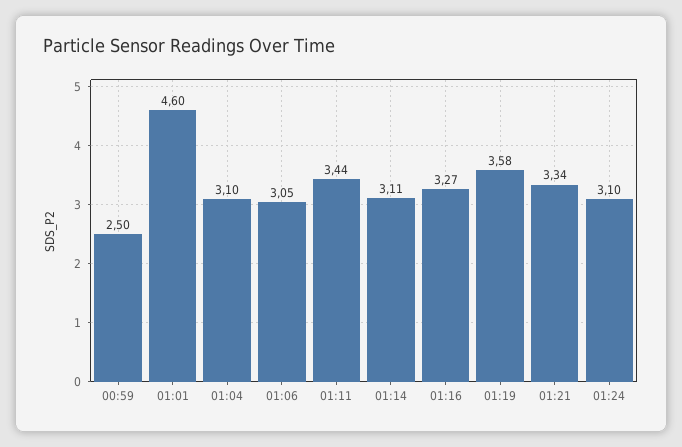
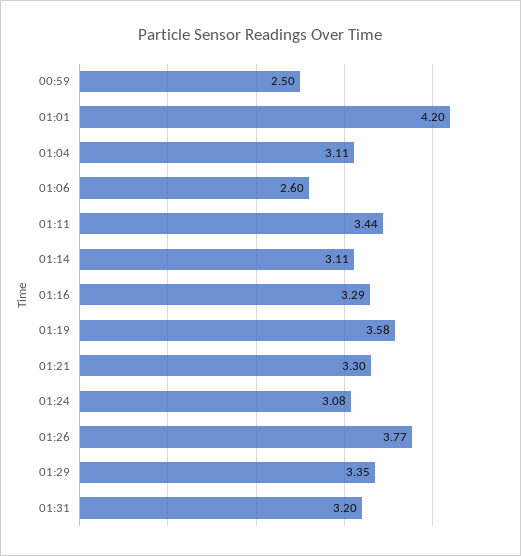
01:01: 4.6 -> 4.2
01:04: 3.1 -> 3.11
01:06: 3.05 -> 2.6
01:16: 3.27 -> 3.29
01:21: 3.34 -> 3.3
01:24: 3.1 -> 3.08
01:26: none -> 3.77
01:29: none -> 3.35
01:31: none -> 3.2

